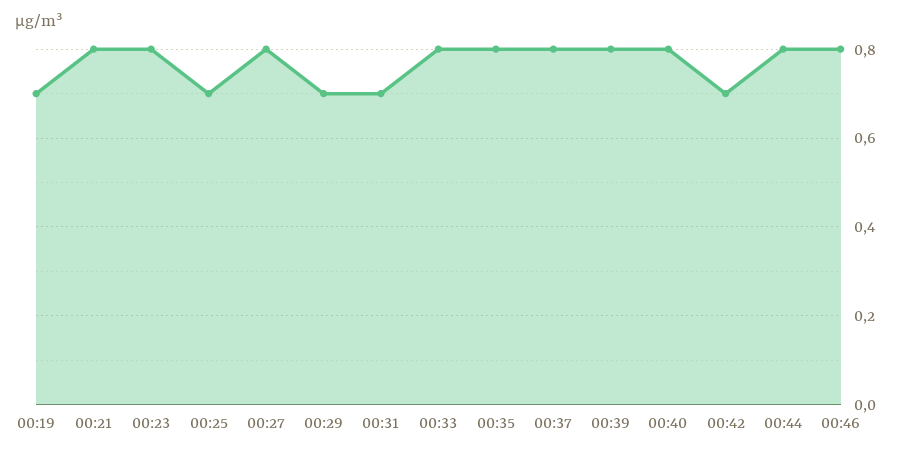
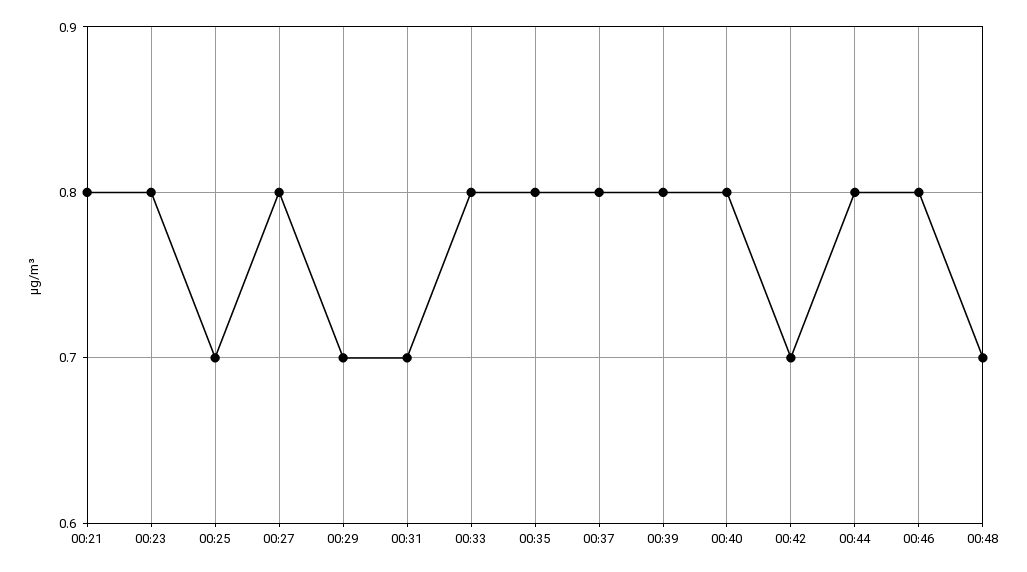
00:19: 0.7 -> none
00:48: none -> 0.7

